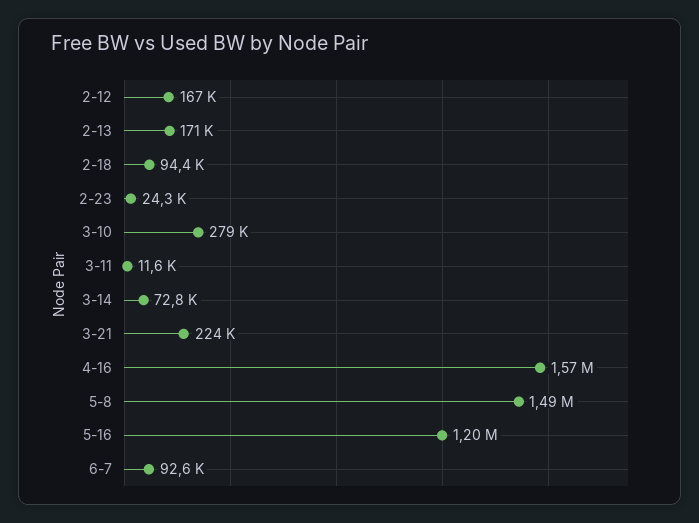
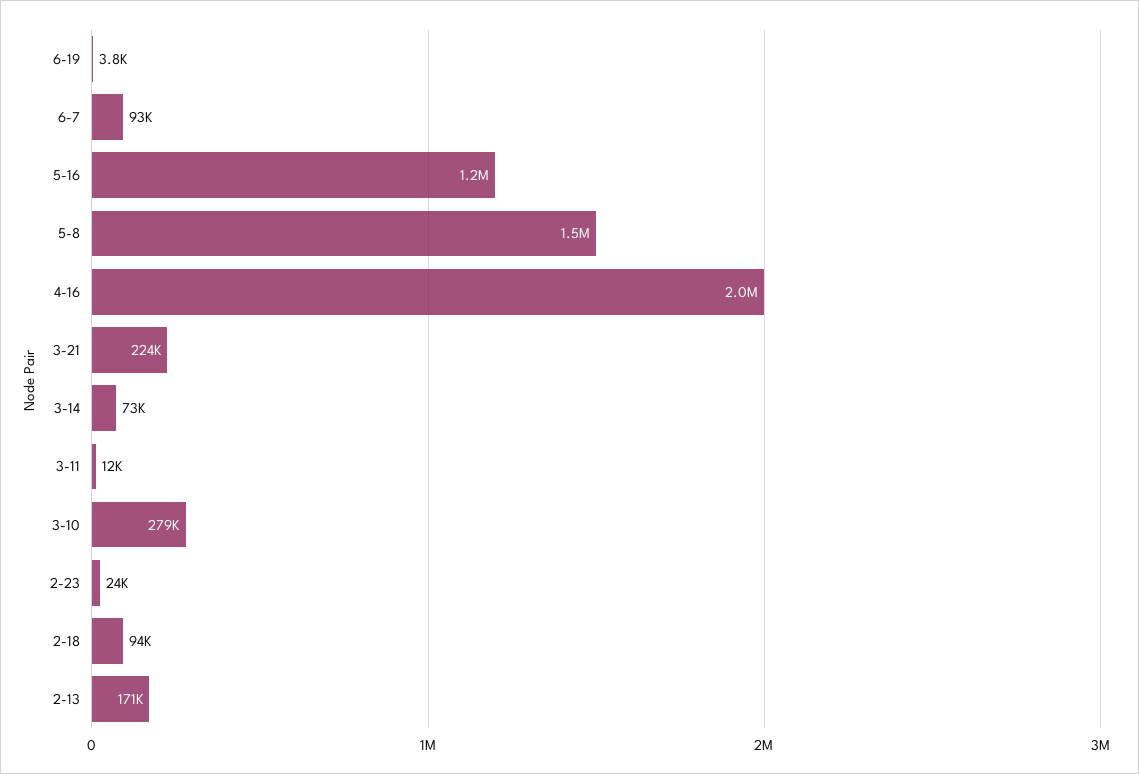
2-12: 167000 -> none
4-16: 1570000 -> 2000000
6-19: none -> 3800

